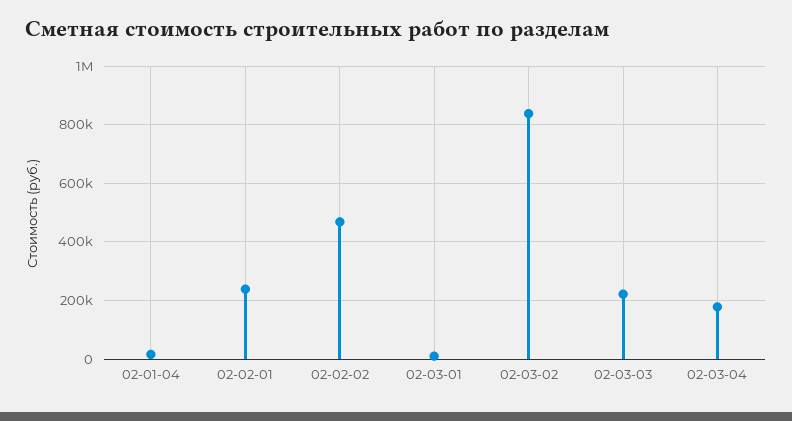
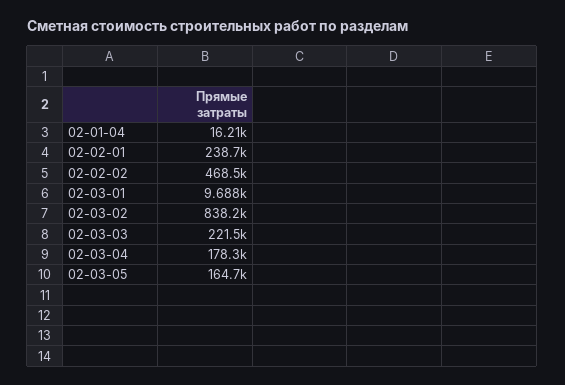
02-03-05: none -> 164700

